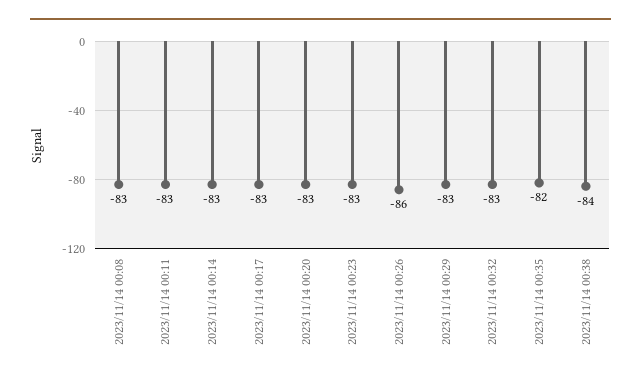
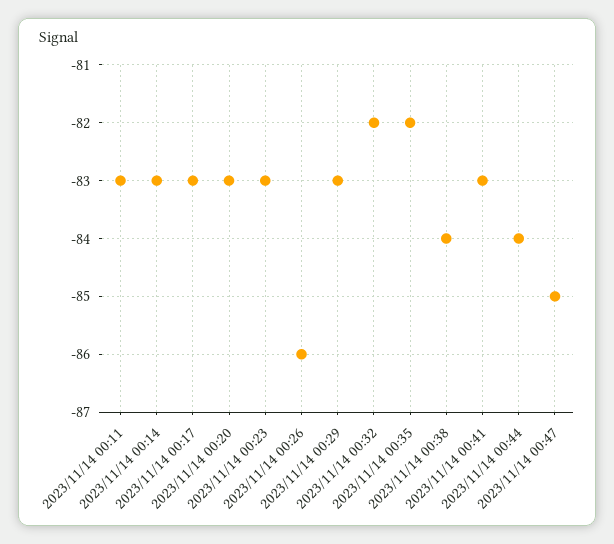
2023/11/14 00:08: -83 -> none
2023/11/14 00:32: -83 -> -82
2023/11/14 00:41: none -> -83
2023/11/14 00:44: none -> -84
2023/11/14 00:47: none -> -85

